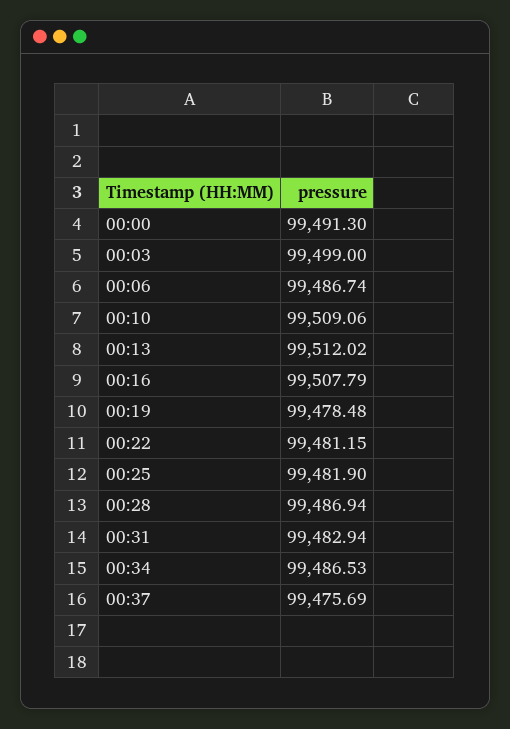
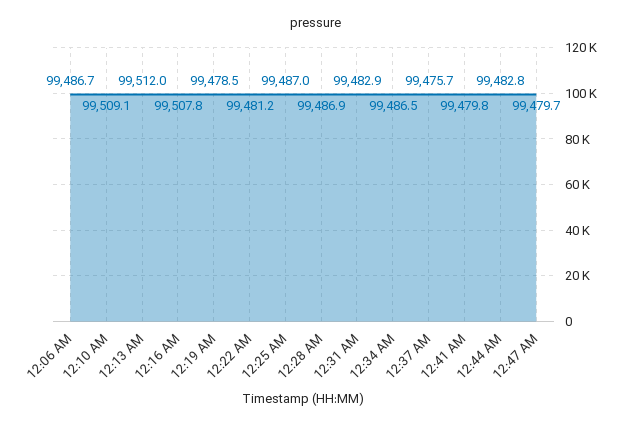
00:00: 99491.3 -> none
00:03: 99499 -> none
00:25: 99481.9 -> 99487
12:41 AM: none -> 99479.8
12:44 AM: none -> 99482.8
12:47 AM: none -> 99479.7

